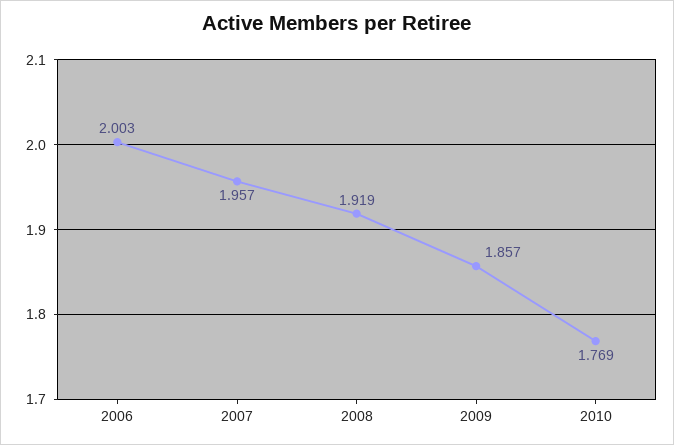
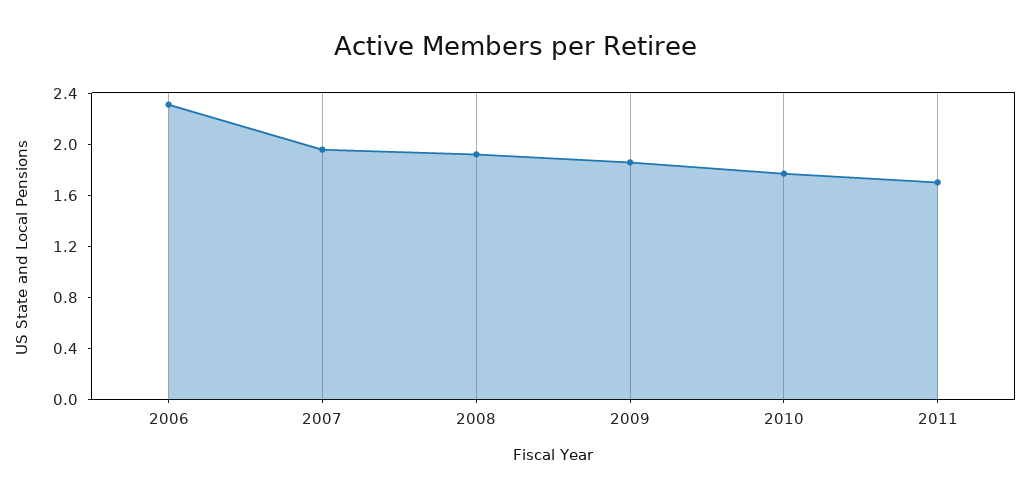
2006: 2.003 -> 2.3
2011: none -> 1.7

